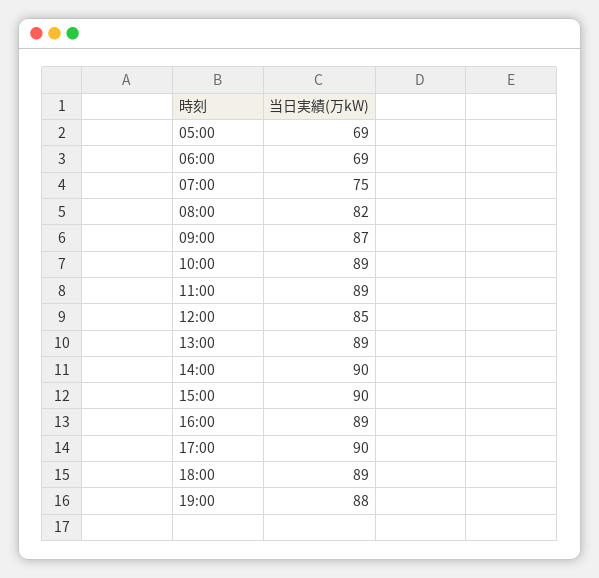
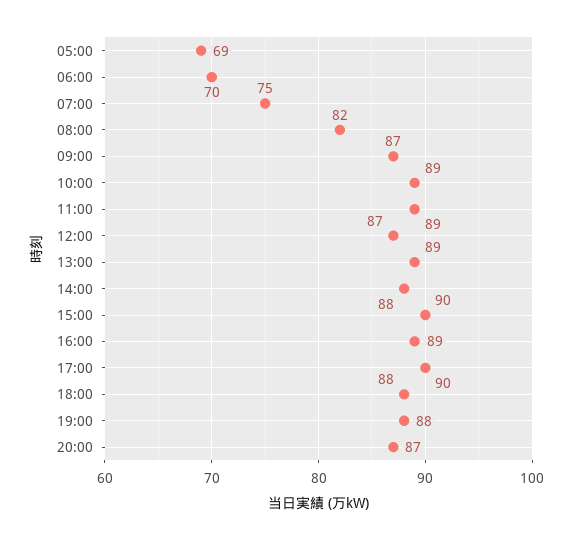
06:00: 69 -> 70
12:00: 85 -> 87
14:00: 90 -> 88
18:00: 89 -> 88
20:00: none -> 87

